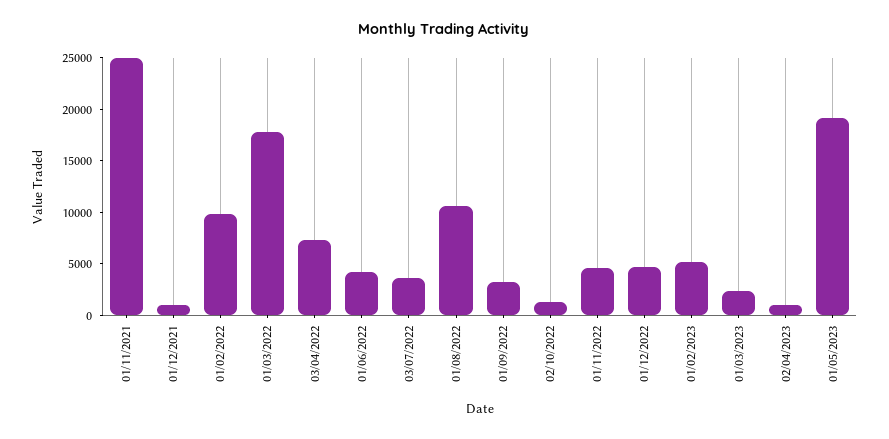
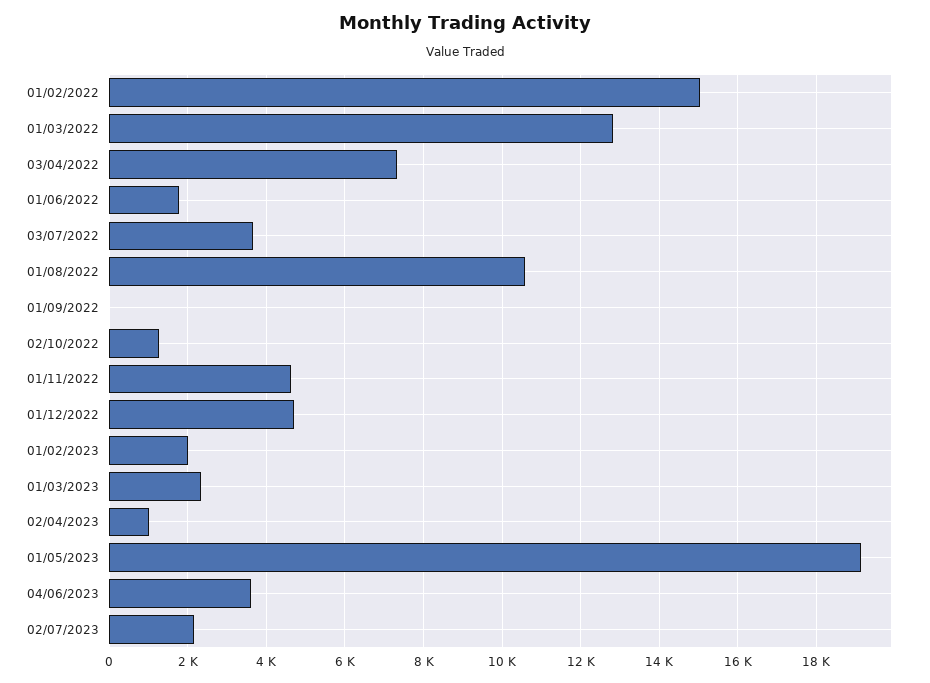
01/11/2021: 25000 -> none
01/12/2021: 1000 -> none
01/02/2022: 10000 -> 15000
01/03/2022: 18000 -> 12800
01/06/2022: 4000 -> 1800
01/09/2022: 3000 -> 0
01/02/2023: 5000 -> 2000
04/06/2023: none -> 3600
02/07/2023: none -> 2200

